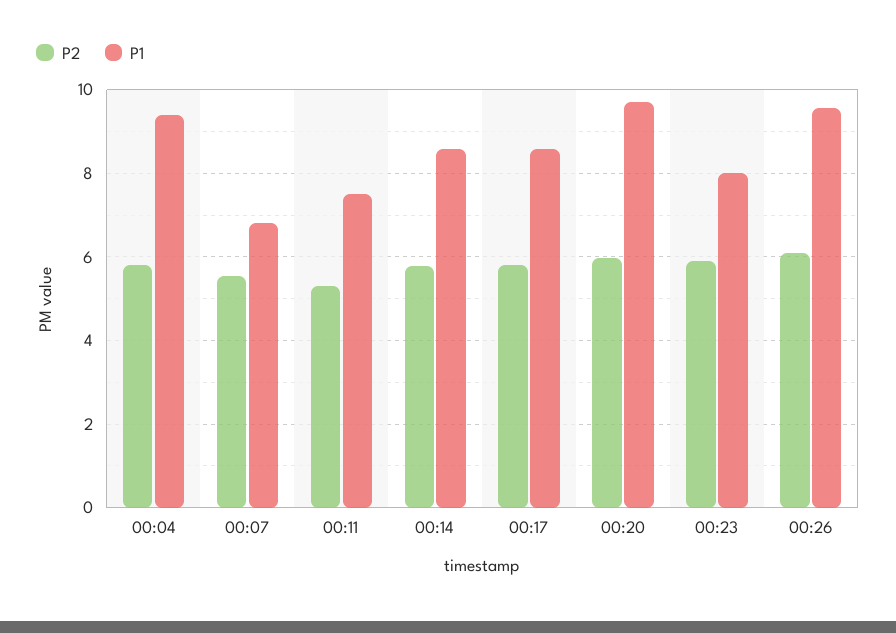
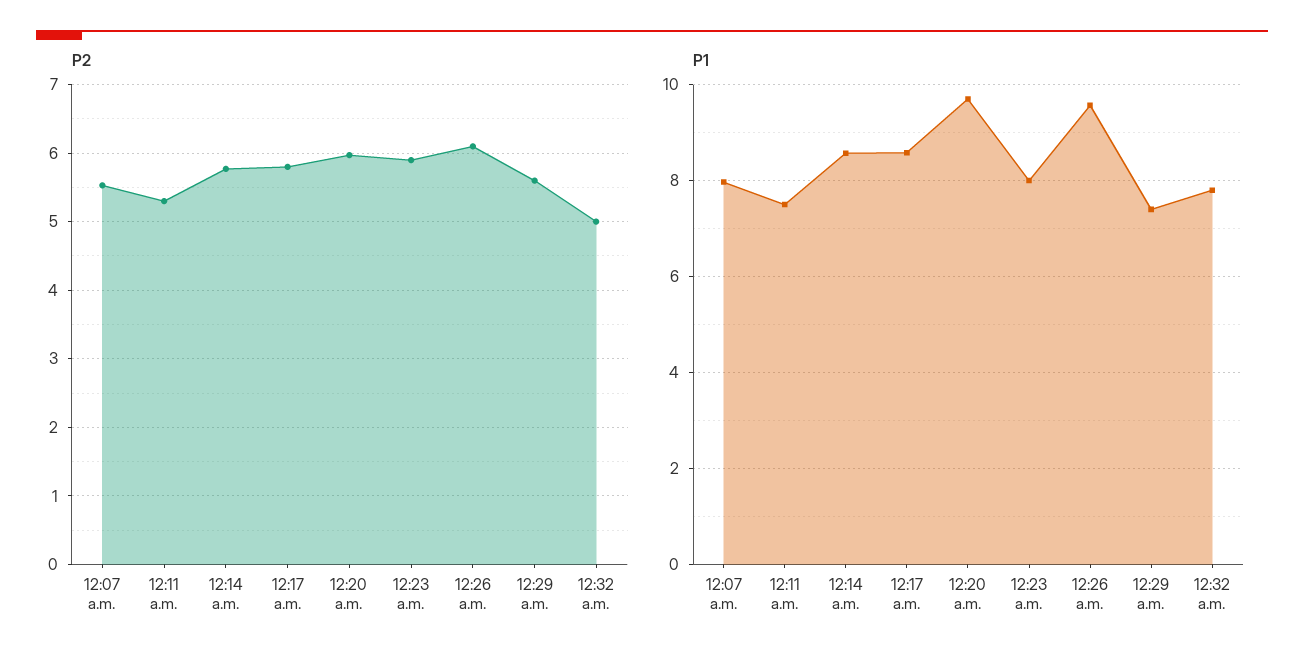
P2, 00:04: 5.8 -> none
P1, 00:04: 9.4 -> none
P1, 00:07: 6.8 -> 8
P2, 12:29 a.m.: none -> 5.6
P2, 12:32 a.m.: none -> 5
P1, 12:29 a.m.: none -> 7.4
P1, 12:32 a.m.: none -> 7.8

